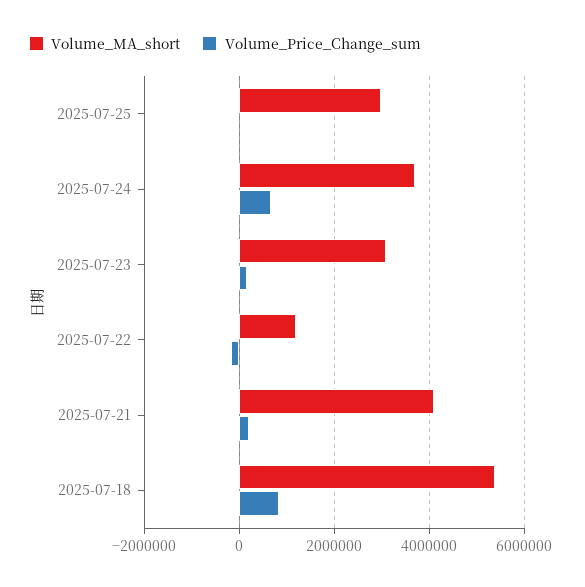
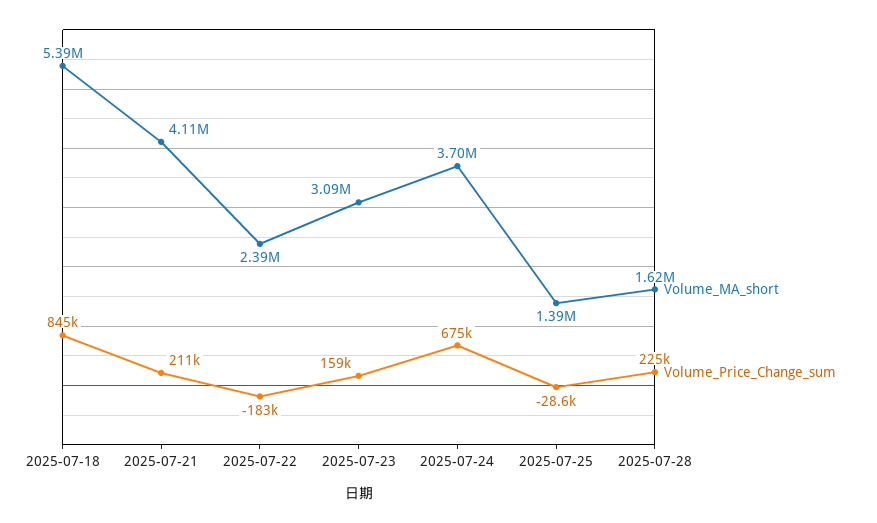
Volume_MA_short, 2025-07-25: 3000000 -> 1390000
Volume_MA_short, 2025-07-22: 1200000 -> 2390000
Volume_MA_short, 2025-07-28: none -> 1620000
Volume_Price_Change_sum, 2025-07-28: none -> 225000

